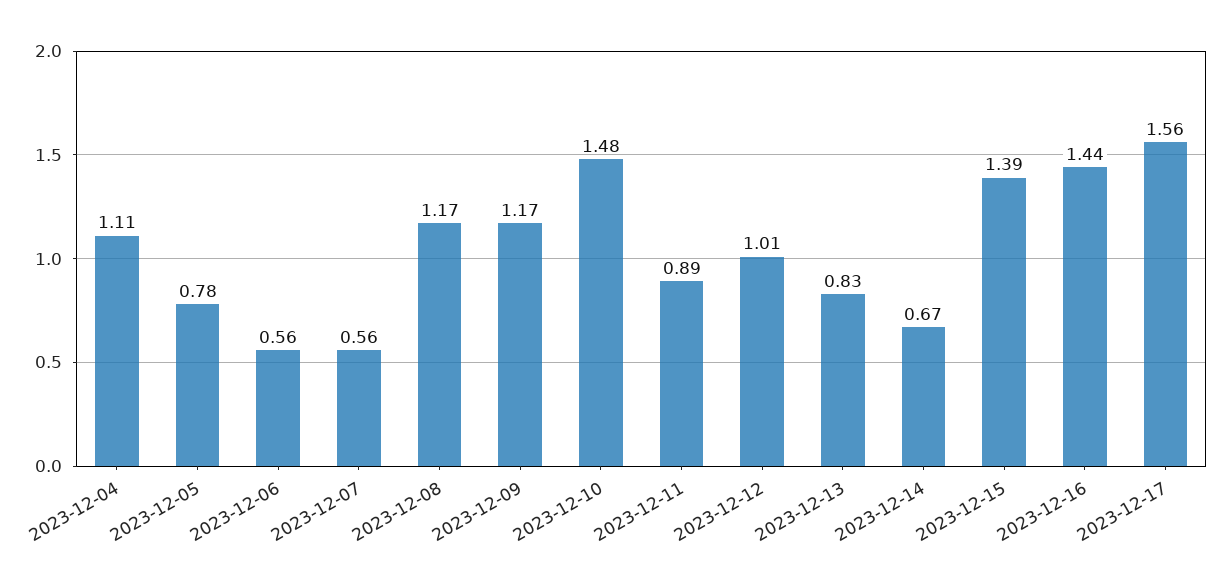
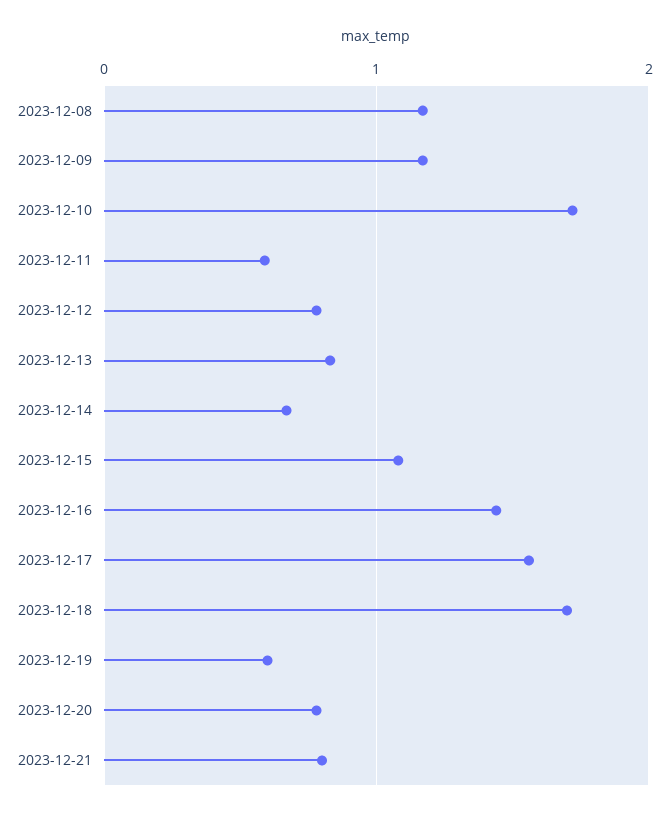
2023-12-04: 1.11 -> none
2023-12-05: 0.78 -> none
2023-12-06: 0.56 -> none
2023-12-07: 0.56 -> none
2023-12-10: 1.48 -> 1.7
2023-12-11: 0.89 -> 0.6
2023-12-12: 1.01 -> 0.8
2023-12-15: 1.39 -> 1.1
2023-12-18: none -> 1.7
2023-12-19: none -> 0.6
2023-12-20: none -> 0.8
2023-12-21: none -> 0.8

